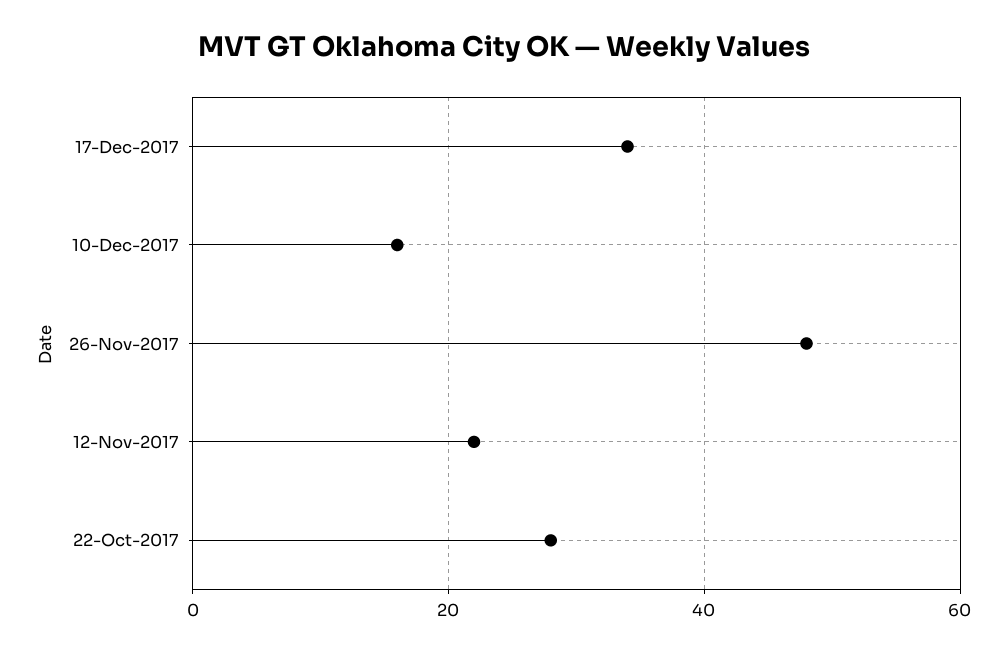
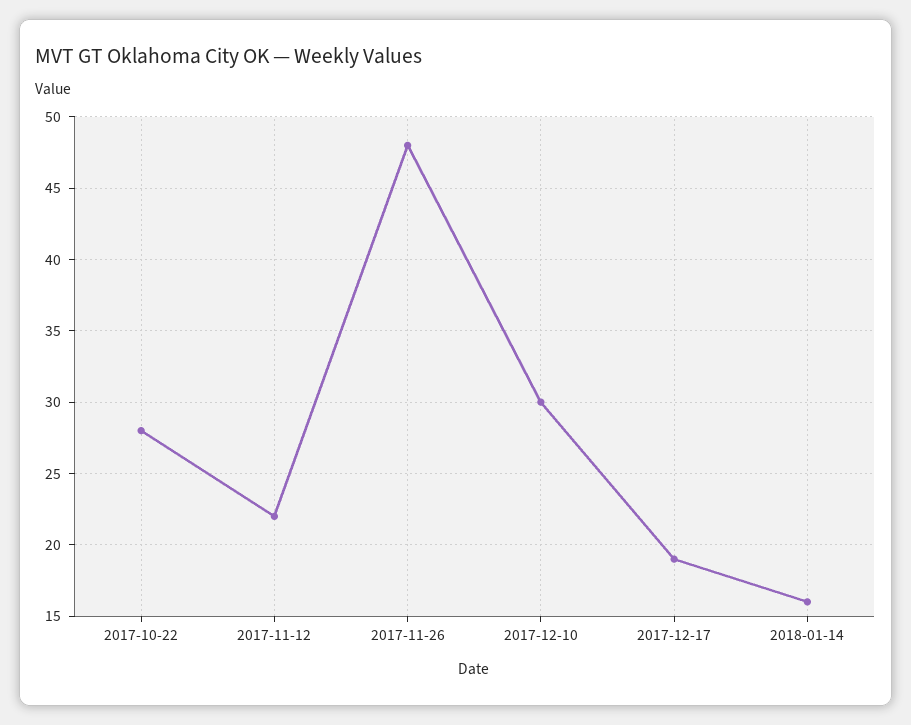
17-Dec-2017: 35 -> 19
10-Dec-2017: 15 -> 30
2018-01-14: none -> 16

